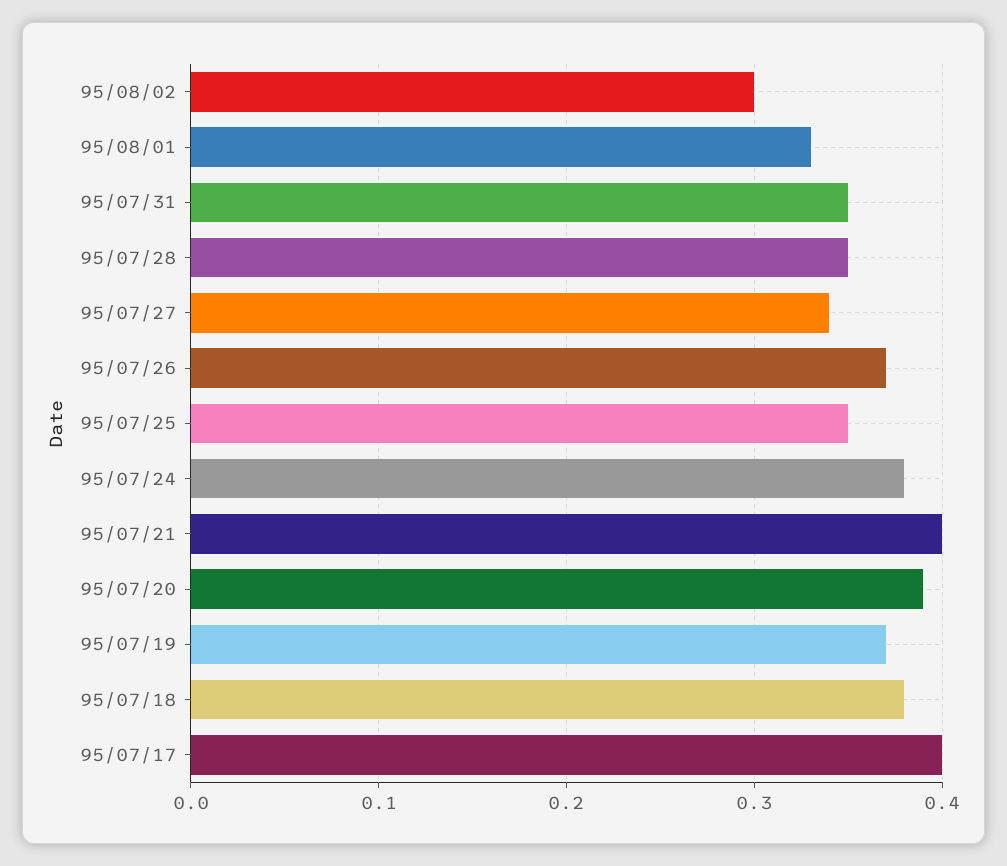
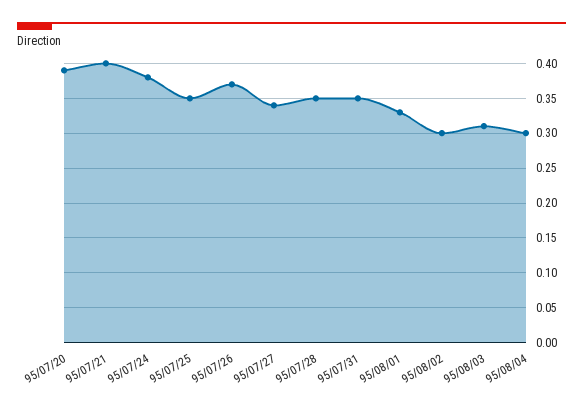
95/07/19: 0.37 -> none
95/07/18: 0.38 -> none
95/07/17: 0.4 -> none
95/08/03: none -> 0.31
95/08/04: none -> 0.3

